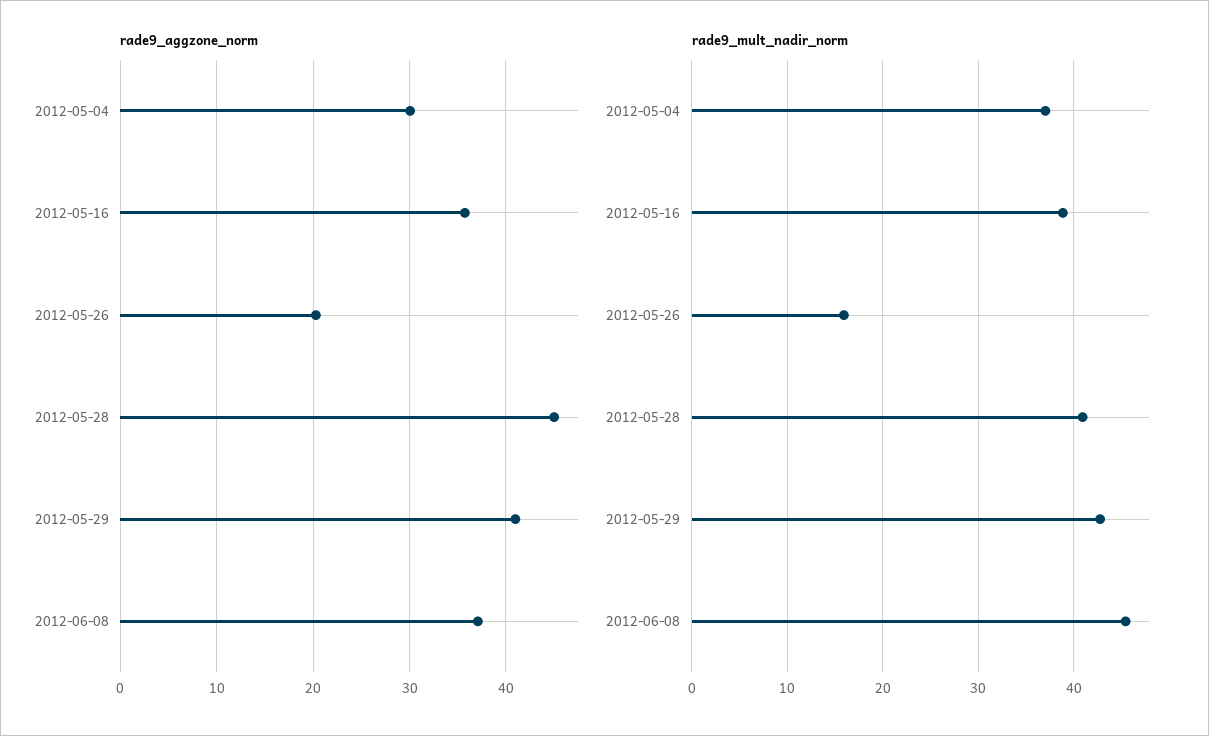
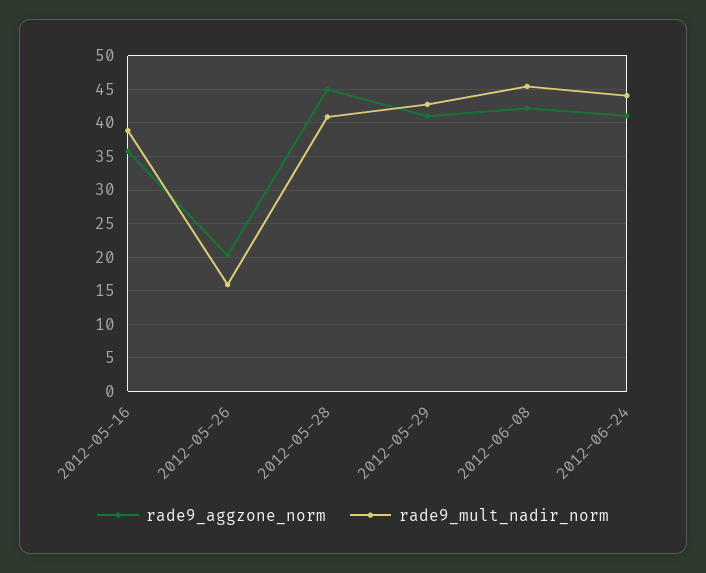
rade9_aggzone_norm, 2012-05-04: 30 -> none
rade9_aggzone_norm, 2012-06-08: 37 -> 42
rade9_mult_nadir_norm, 2012-05-04: 37 -> none
rade9_aggzone_norm, 2012-06-24: none -> 41
rade9_mult_nadir_norm, 2012-06-24: none -> 44

